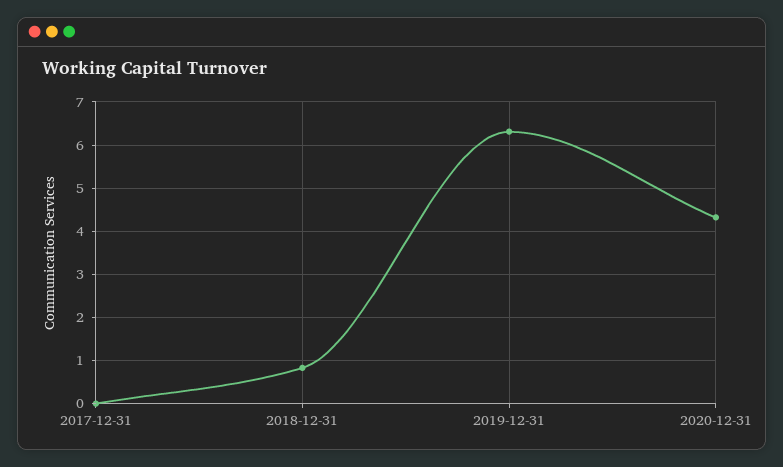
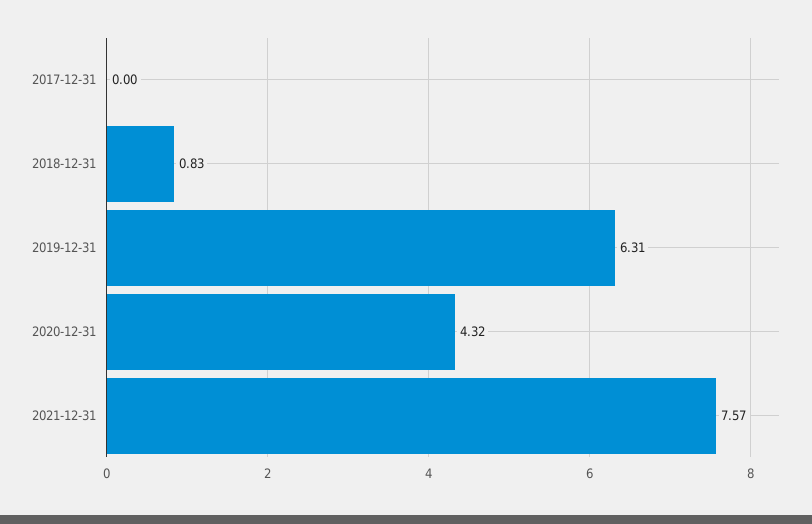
2021-12-31: none -> 7.57

